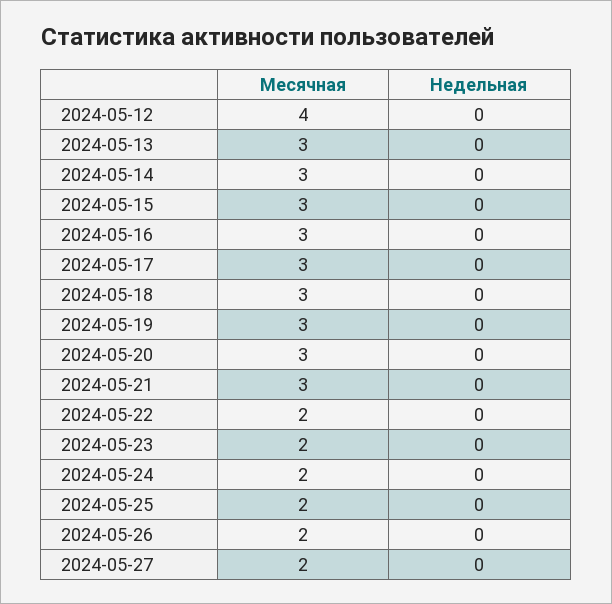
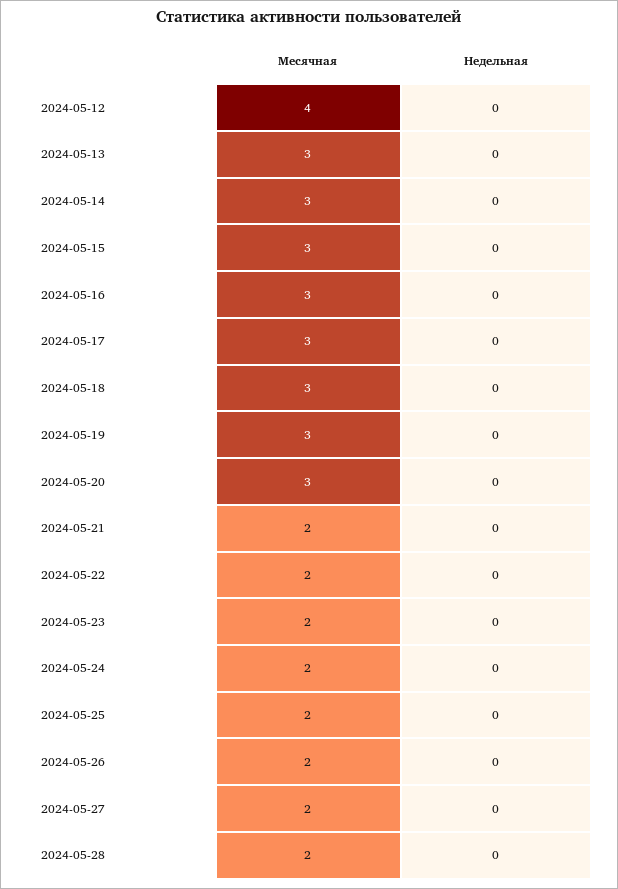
Месячная, 2024-05-21: 3 -> 2
Месячная, 2024-05-28: none -> 2
Недельная, 2024-05-28: none -> 0

